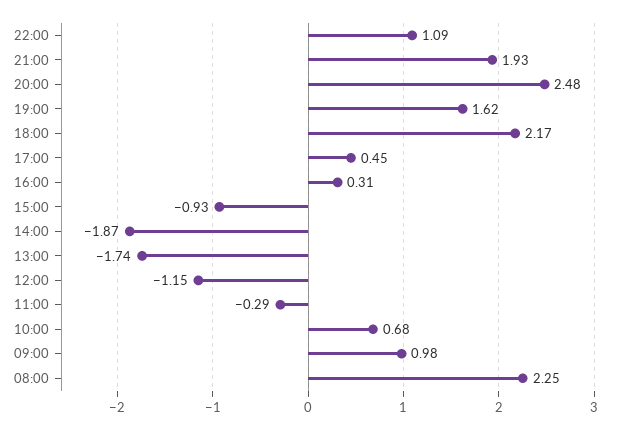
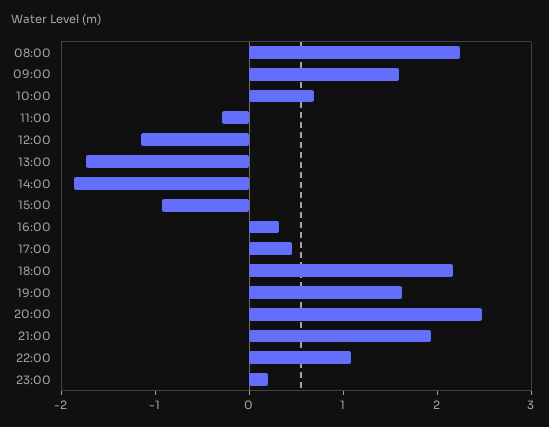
09:00: 0.98 -> 1.6
23:00: none -> 0.2

